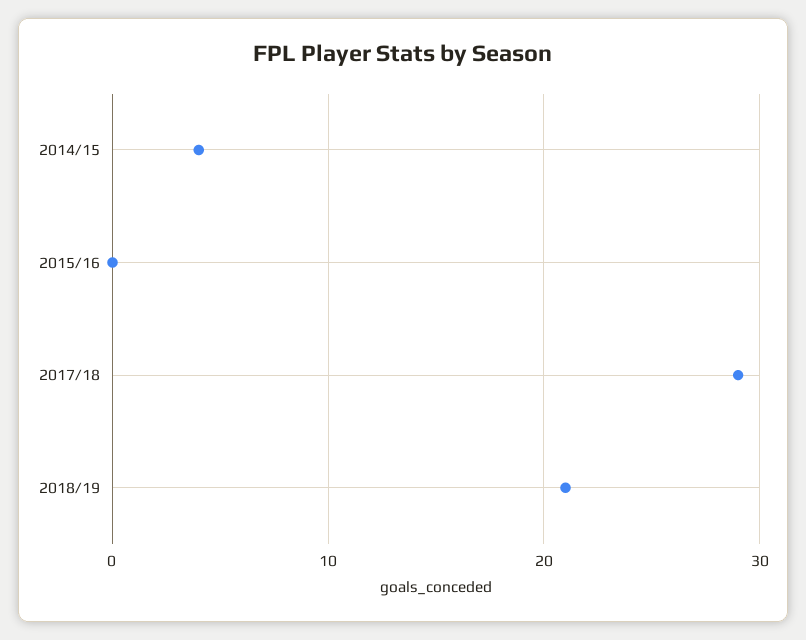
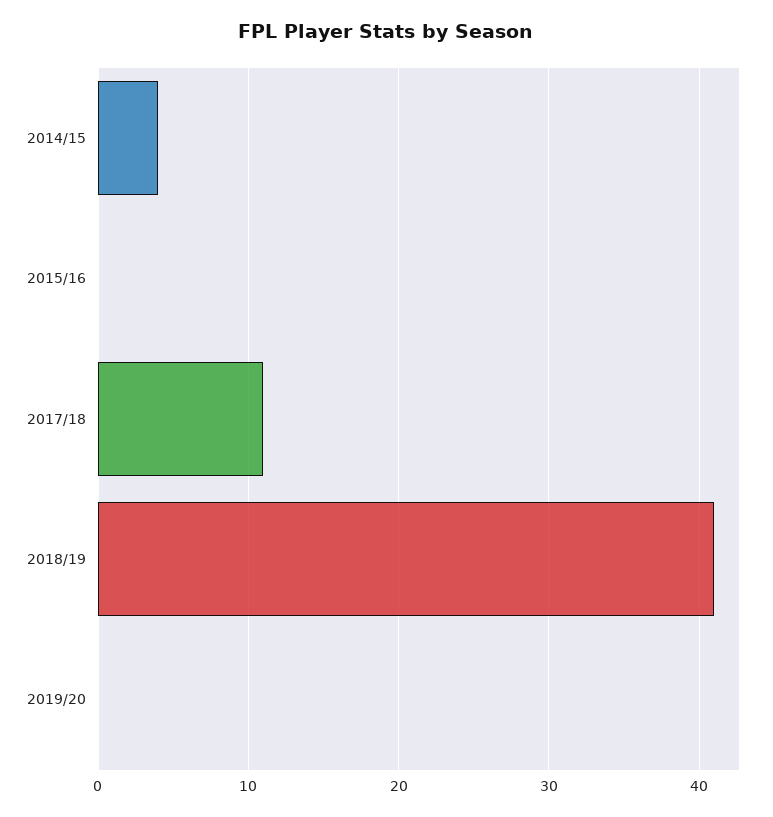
2017/18: 29 -> 11
2018/19: 21 -> 41
2019/20: none -> 0

